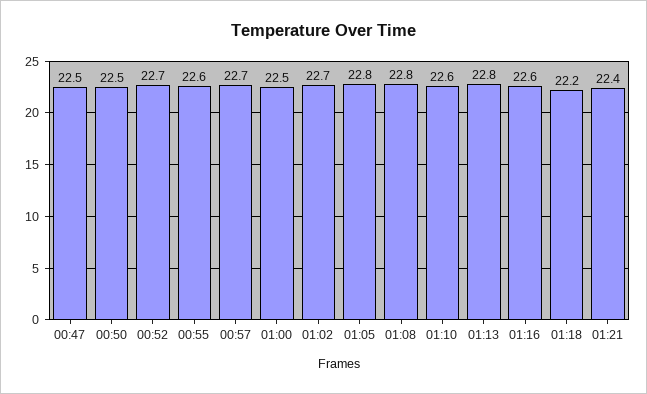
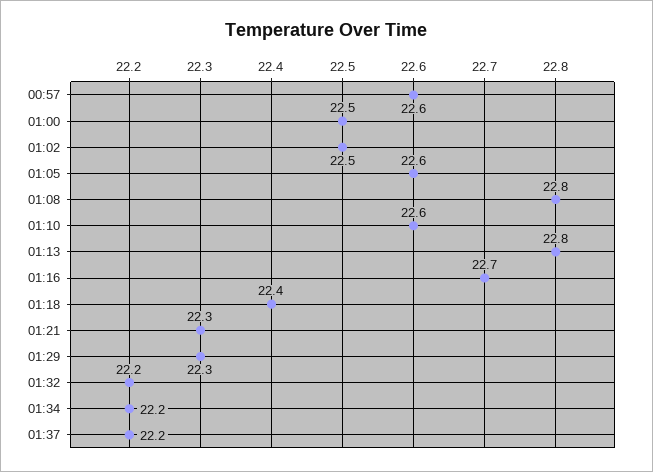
00:47: 22.5 -> none
00:50: 22.5 -> none
00:52: 22.7 -> none
00:55: 22.6 -> none
00:57: 22.7 -> 22.6
01:02: 22.7 -> 22.5
01:05: 22.8 -> 22.6
01:16: 22.6 -> 22.7
01:18: 22.2 -> 22.4
01:21: 22.4 -> 22.3
01:29: none -> 22.3
01:32: none -> 22.2
01:34: none -> 22.2
01:37: none -> 22.2

